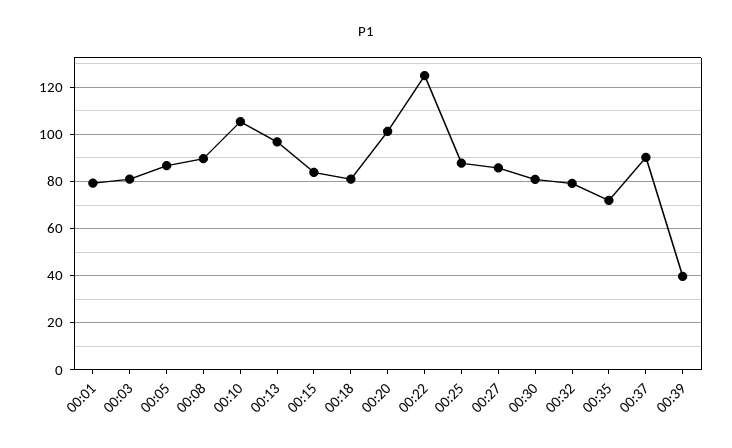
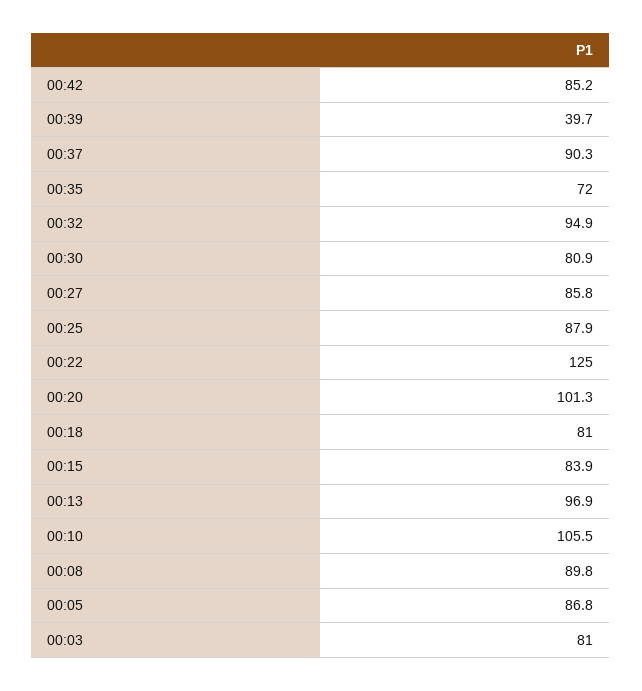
00:01: 80 -> none
00:32: 80 -> 94.9
00:42: none -> 85.2

